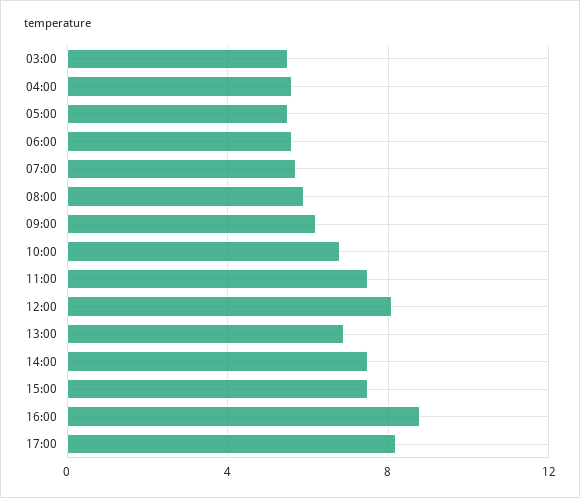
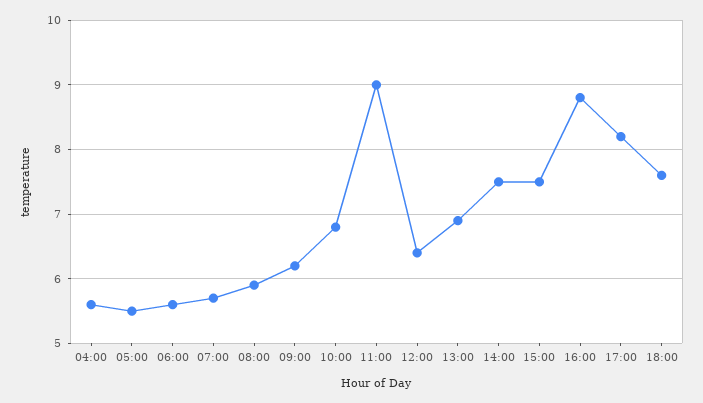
03:00: 5.5 -> none
11:00: 7.5 -> 9
12:00: 8 -> 6.4
18:00: none -> 7.6

